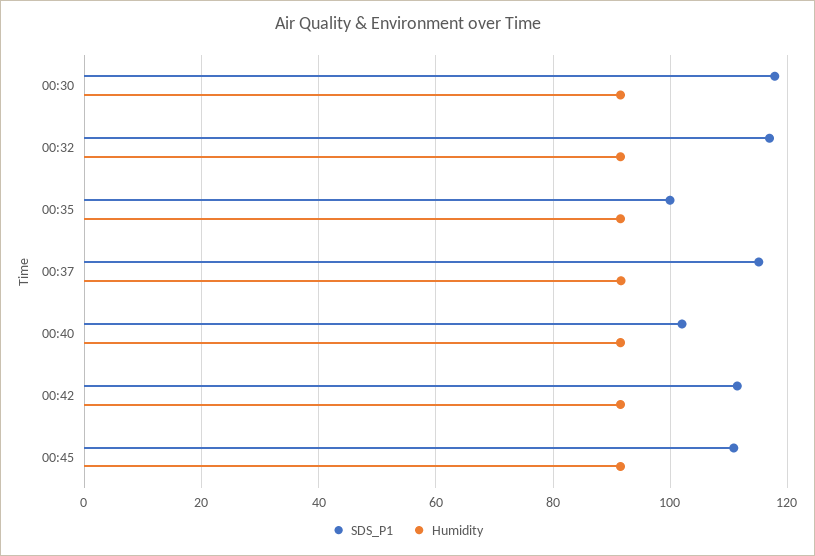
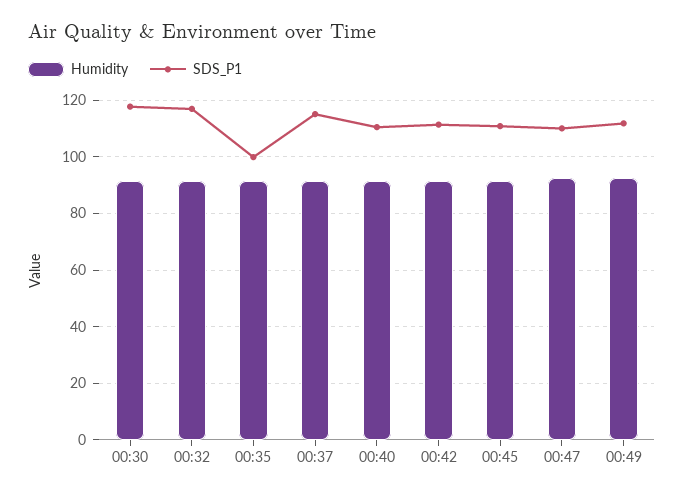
SDS_P1, 00:40: 102 -> 110
Humidity, 00:47: none -> 92.5
SDS_P1, 00:47: none -> 110
Humidity, 00:49: none -> 92.5
SDS_P1, 00:49: none -> 112.5

